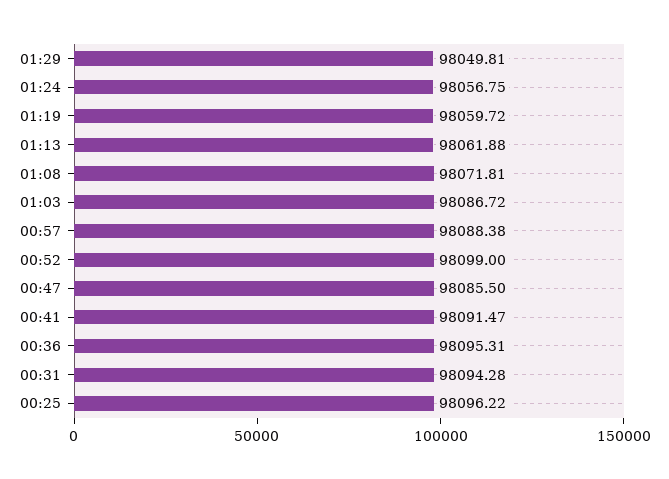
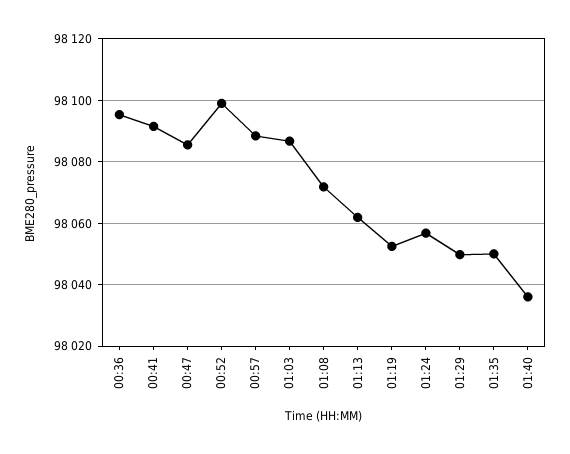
01:19: 98059.72 -> 98052
00:31: 98094.28 -> none
00:25: 98096.22 -> none
01:35: none -> 98050
01:40: none -> 98036

